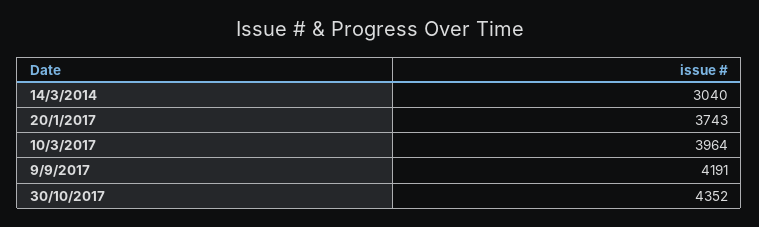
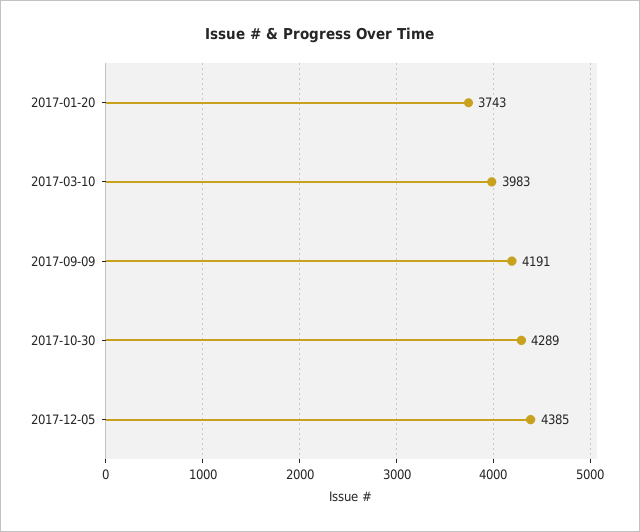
14/3/2014: 3040 -> none
10/3/2017: 3964 -> 3983
30/10/2017: 4352 -> 4289
2017-12-05: none -> 4385

